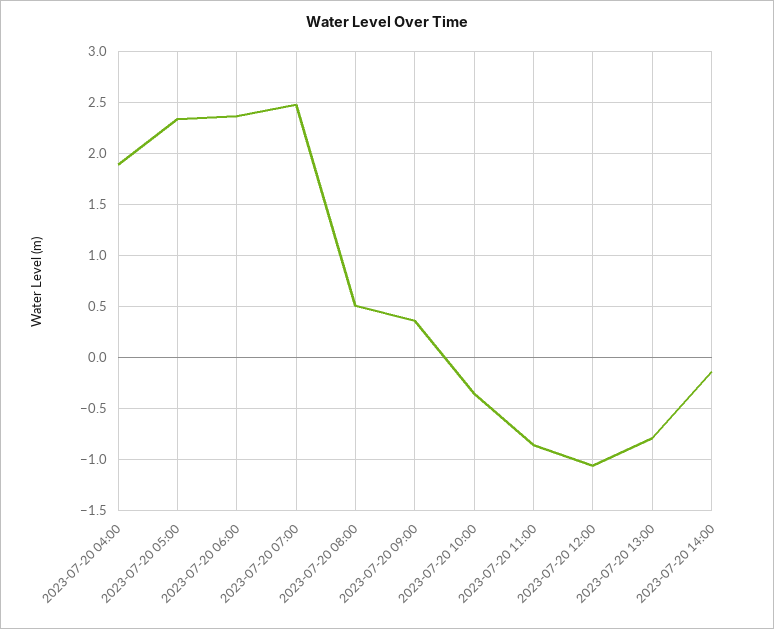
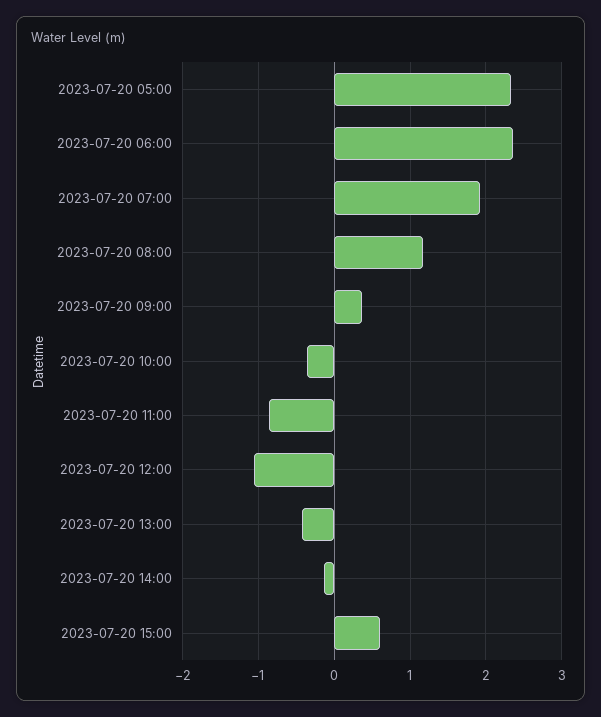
2023-07-20 04:00: 1.9 -> none
2023-07-20 07:00: 2.5 -> 1.9
2023-07-20 08:00: 0.5 -> 1.2
2023-07-20 13:00: -0.8 -> -0.4
2023-07-20 15:00: none -> 0.6

